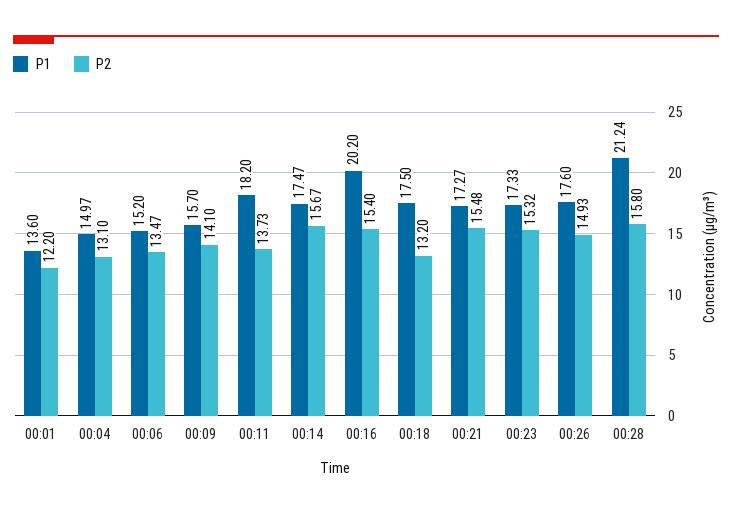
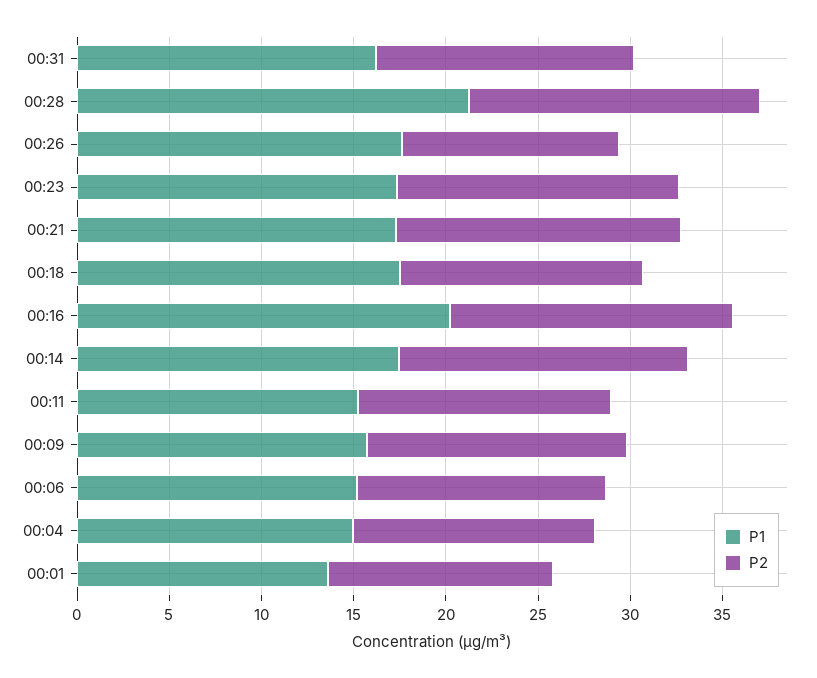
P1, 00:11: 18.2 -> 15
P2, 00:26: 14.93 -> 12
P1, 00:31: none -> 16
P2, 00:31: none -> 14

